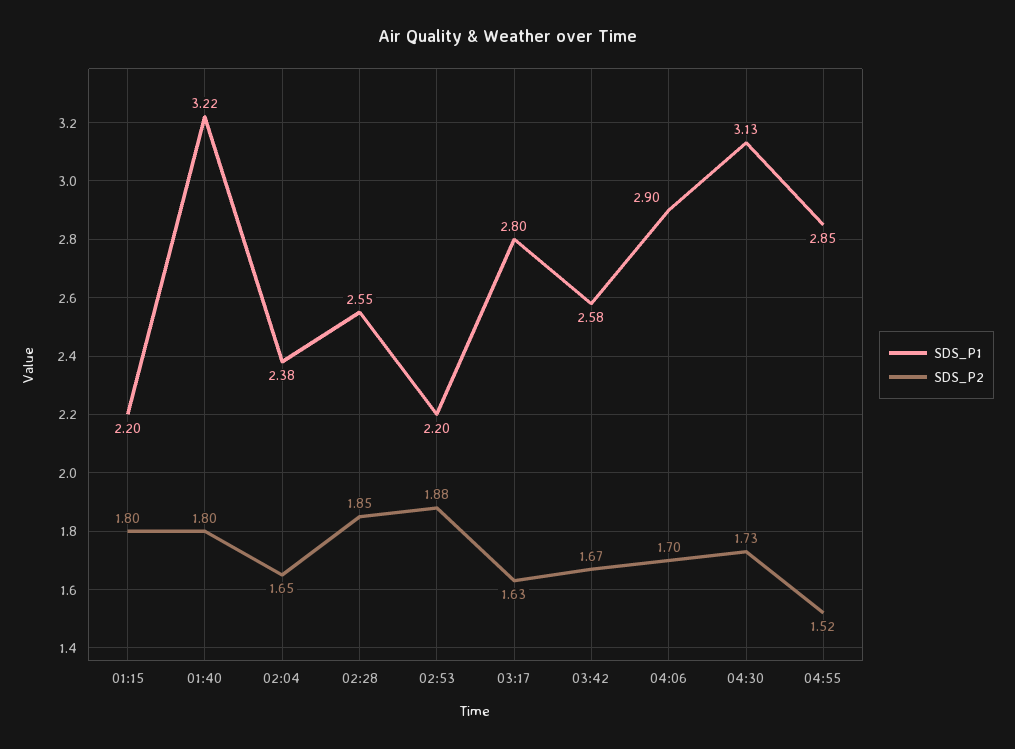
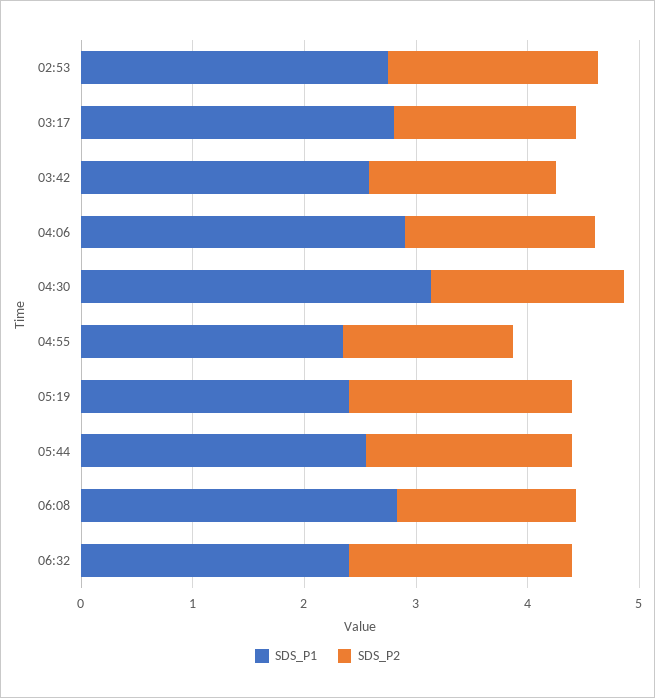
SDS_P1, 01:15: 2.2 -> none
SDS_P2, 01:15: 1.8 -> none
SDS_P1, 01:40: 3.22 -> none
SDS_P2, 01:40: 1.8 -> none
SDS_P1, 02:04: 2.38 -> none
SDS_P2, 02:04: 1.65 -> none
SDS_P1, 02:28: 2.55 -> none
SDS_P2, 02:28: 1.85 -> none
SDS_P1, 02:53: 2.2 -> 2.8
SDS_P1, 04:55: 2.85 -> 2.4
SDS_P1, 05:19: none -> 2.4
SDS_P2, 05:19: none -> 2
SDS_P1, 05:44: none -> 2.6
SDS_P2, 05:44: none -> 1.8
SDS_P1, 06:08: none -> 2.8
SDS_P2, 06:08: none -> 1.6
SDS_P1, 06:32: none -> 2.4
SDS_P2, 06:32: none -> 2

